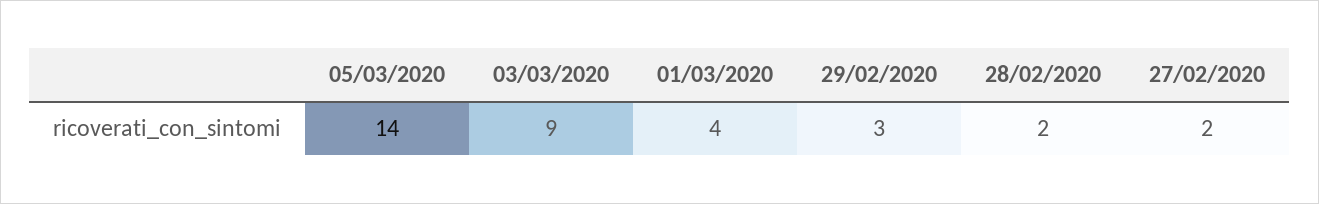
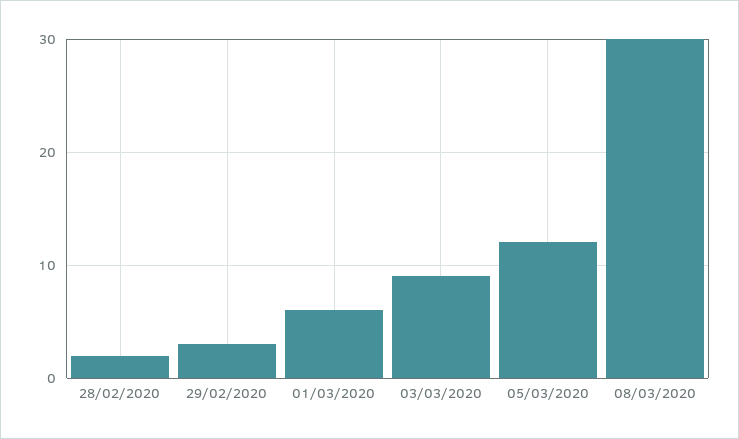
05/03/2020: 14 -> 12
01/03/2020: 4 -> 6
27/02/2020: 2 -> none
08/03/2020: none -> 30

